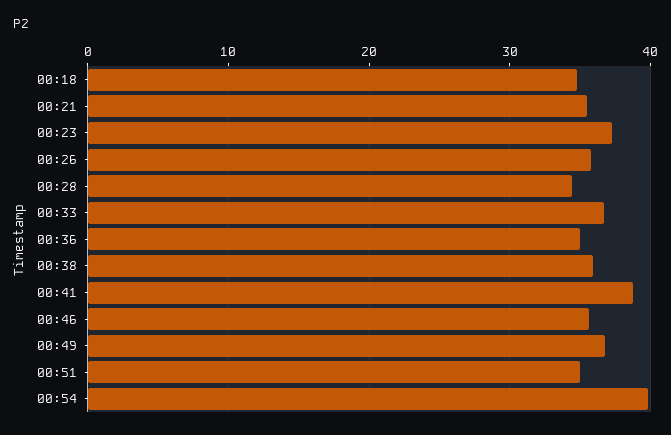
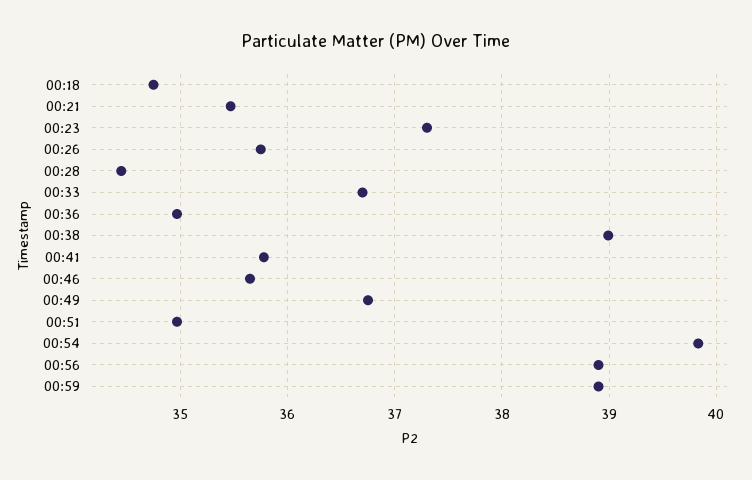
00:38: 36 -> 39
00:41: 39 -> 35.8
00:56: none -> 38.9
00:59: none -> 38.9

